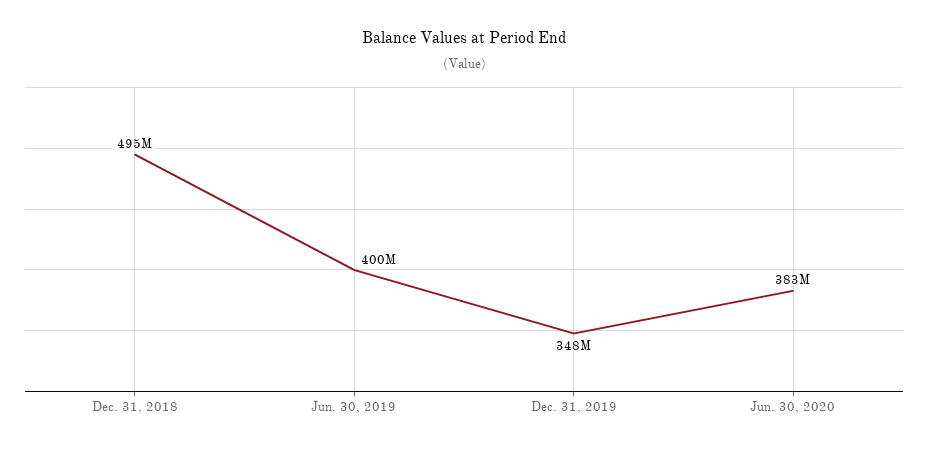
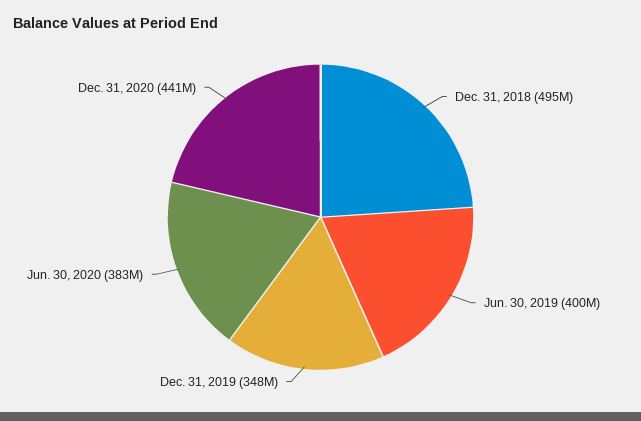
Dec. 31, 2020: none -> 441000000

